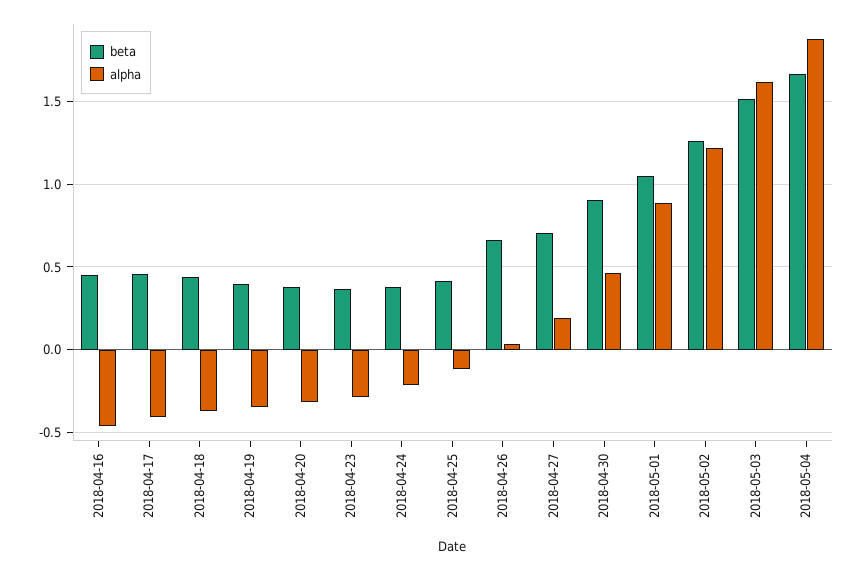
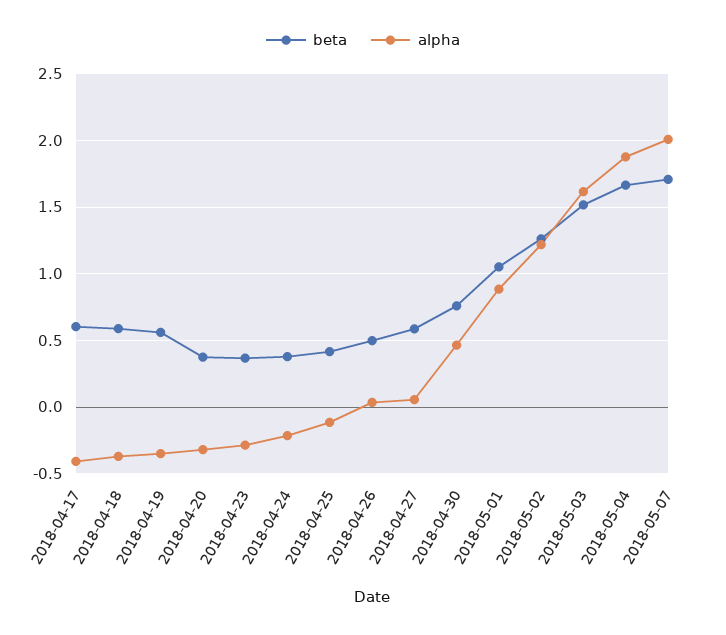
beta, 2018-04-16: 0.45 -> none
alpha, 2018-04-16: -0.45 -> none
beta, 2018-04-17: 0.45 -> 0.6
beta, 2018-04-18: 0.45 -> 0.6
beta, 2018-04-19: 0.4 -> 0.55
beta, 2018-04-26: 0.65 -> 0.5
beta, 2018-04-27: 0.7 -> 0.6
alpha, 2018-04-27: 0.2 -> 0.05
beta, 2018-04-30: 0.9 -> 0.75
beta, 2018-05-07: none -> 1.7
alpha, 2018-05-07: none -> 2

